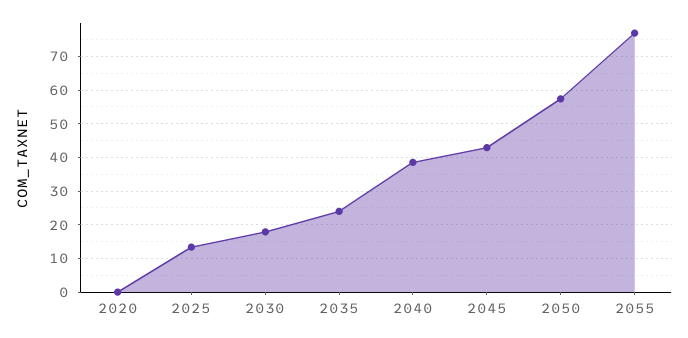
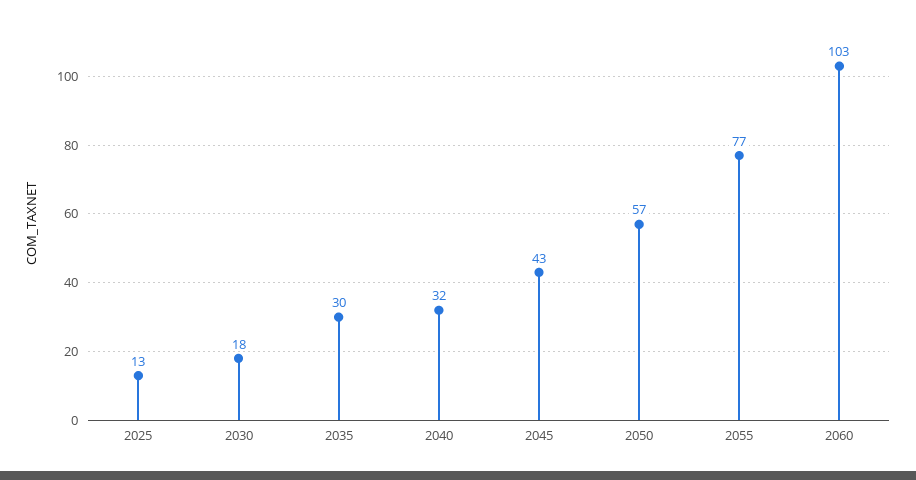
2020: 0 -> none
2035: 24 -> 30
2040: 38 -> 32
2060: none -> 103

